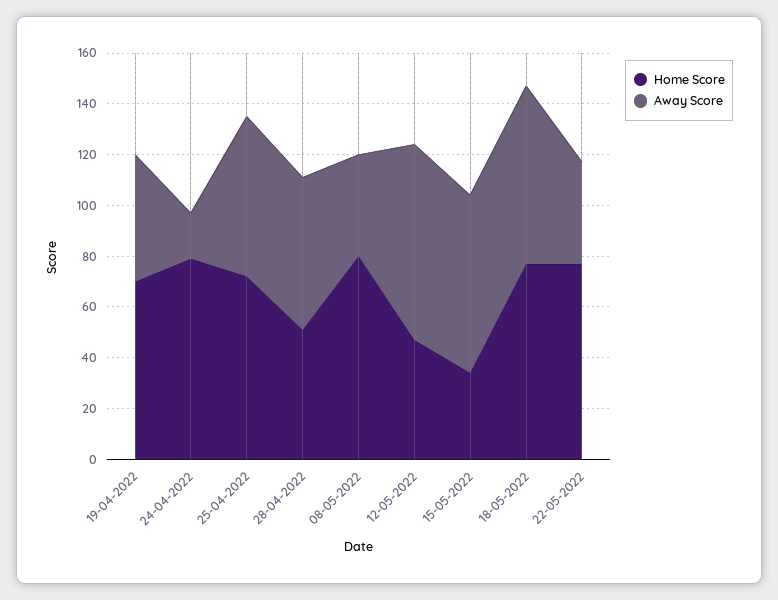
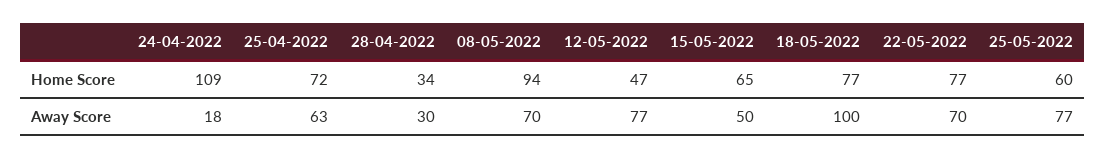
Home Score, 19-04-2022: 70 -> none
Away Score, 19-04-2022: 50 -> none
Home Score, 24-04-2022: 80 -> 109
Home Score, 28-04-2022: 50 -> 34
Away Score, 28-04-2022: 60 -> 30
Home Score, 08-05-2022: 80 -> 94
Away Score, 08-05-2022: 40 -> 70
Home Score, 15-05-2022: 35 -> 65
Away Score, 15-05-2022: 70 -> 50
Away Score, 18-05-2022: 70 -> 100
Away Score, 22-05-2022: 40 -> 70
Home Score, 25-05-2022: none -> 60
Away Score, 25-05-2022: none -> 77

